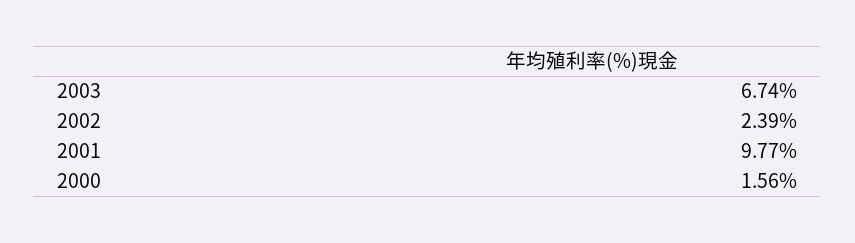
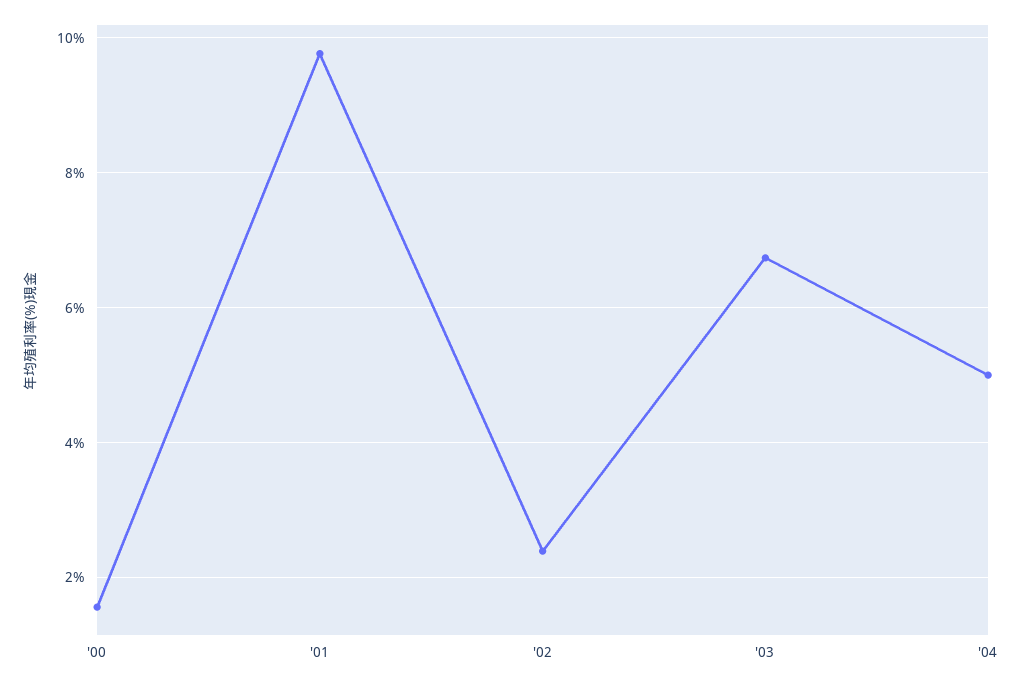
'04: none -> 5

